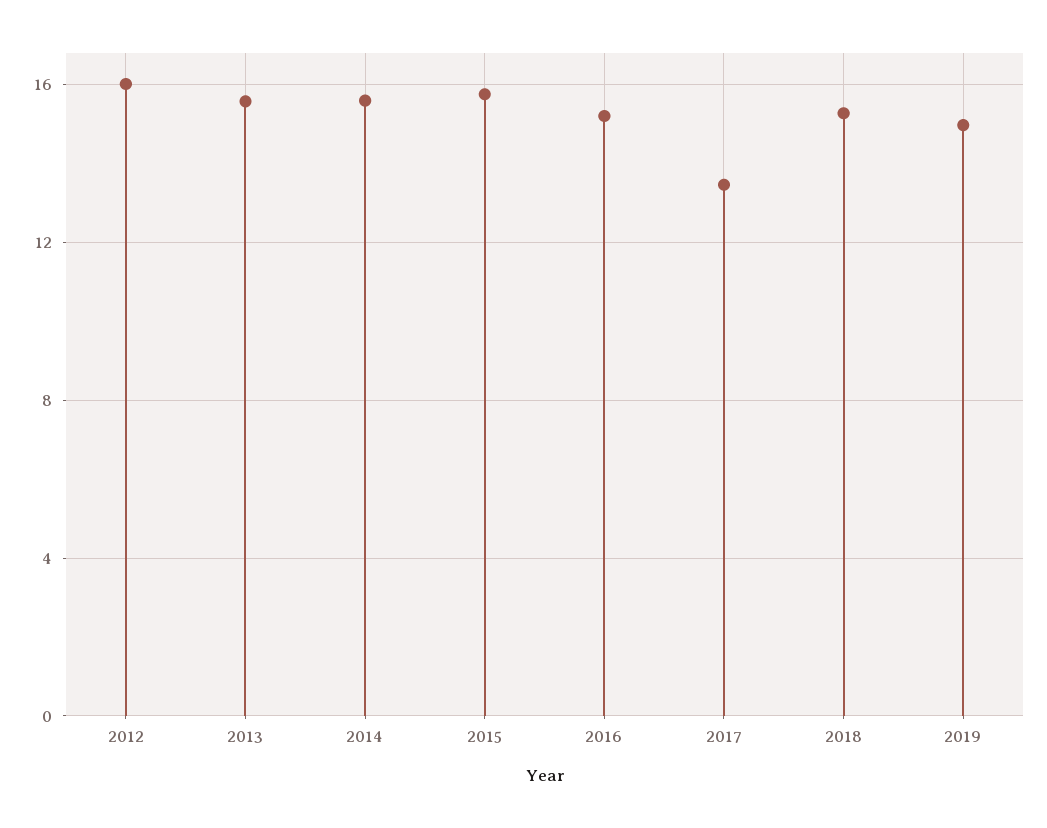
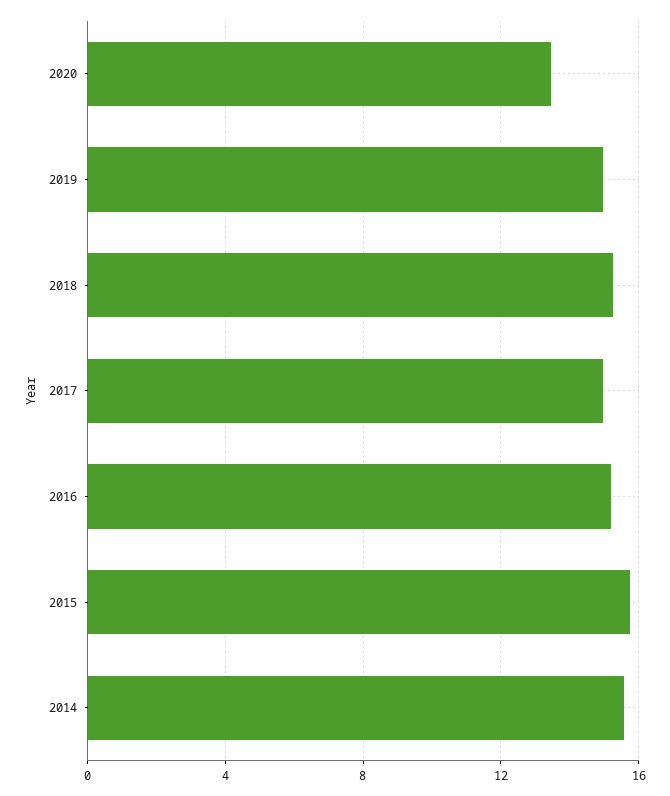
2012: 16 -> none
2013: 15.5 -> none
2017: 13.5 -> 15
2020: none -> 13.5

